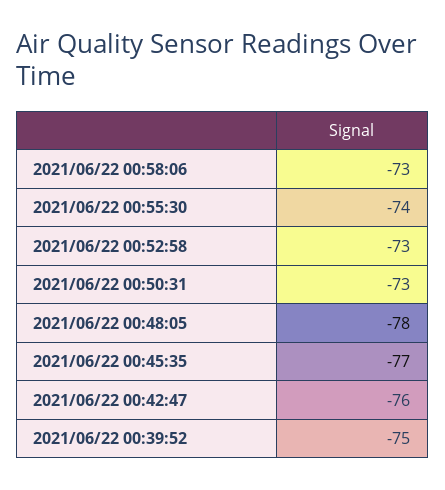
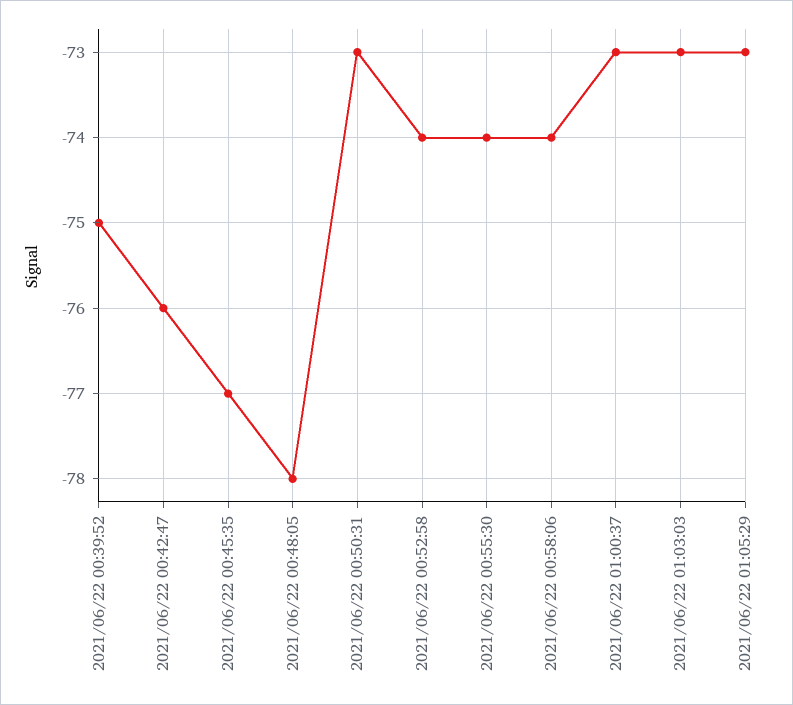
2021/06/22 00:58:06: -73 -> -74
2021/06/22 00:52:58: -73 -> -74
2021/06/22 01:00:37: none -> -73
2021/06/22 01:03:03: none -> -73
2021/06/22 01:05:29: none -> -73

